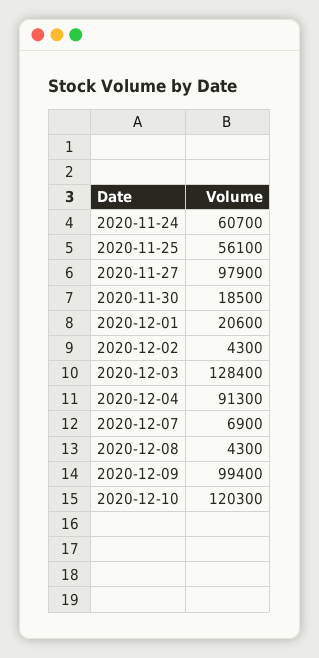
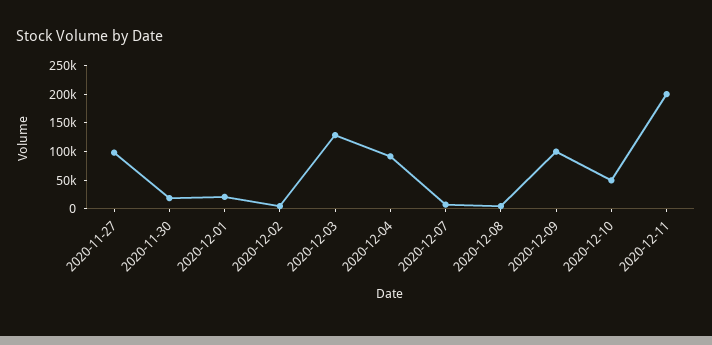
2020-11-24: 60700 -> none
2020-11-25: 56100 -> none
2020-12-10: 120300 -> 50000
2020-12-11: none -> 200000

